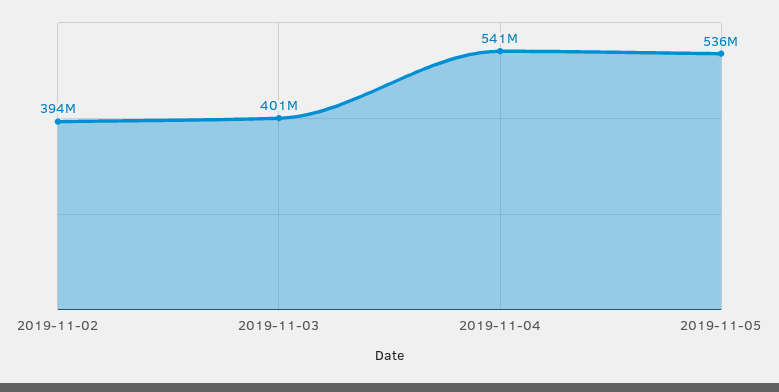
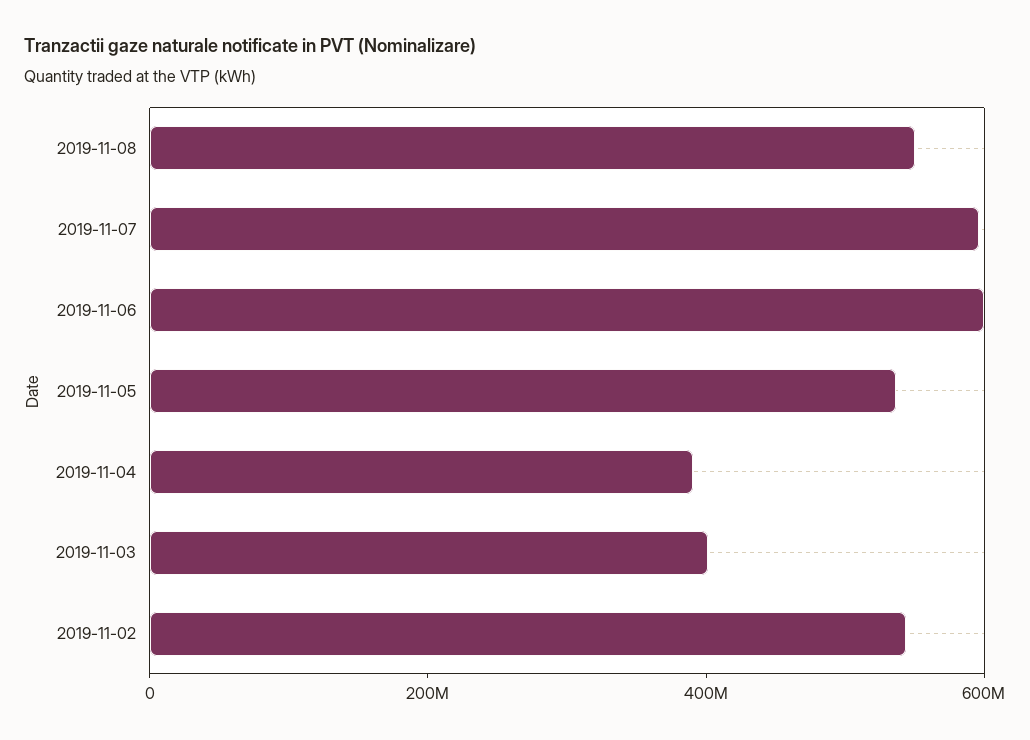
2019-11-02: 394000000 -> 550000000
2019-11-04: 541000000 -> 400000000
2019-11-08: none -> 550000000
2019-11-07: none -> 600000000
2019-11-06: none -> 600000000

